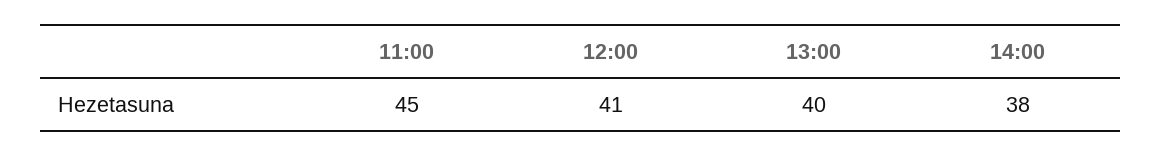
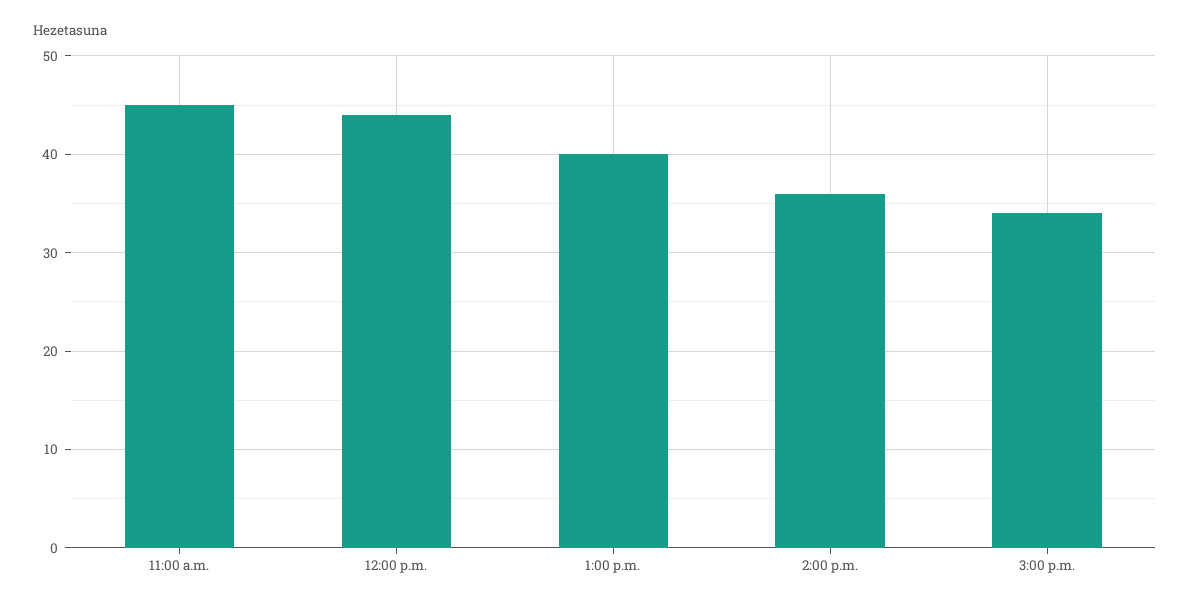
12:00: 41 -> 44
14:00: 38 -> 36
3:00 p.m.: none -> 34

